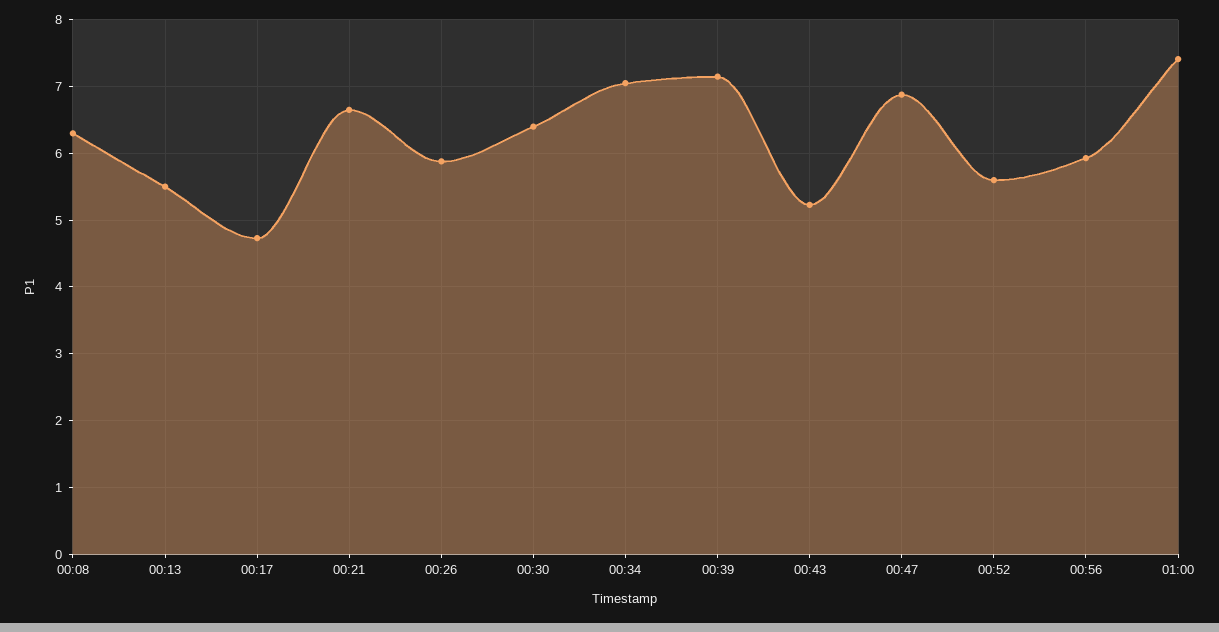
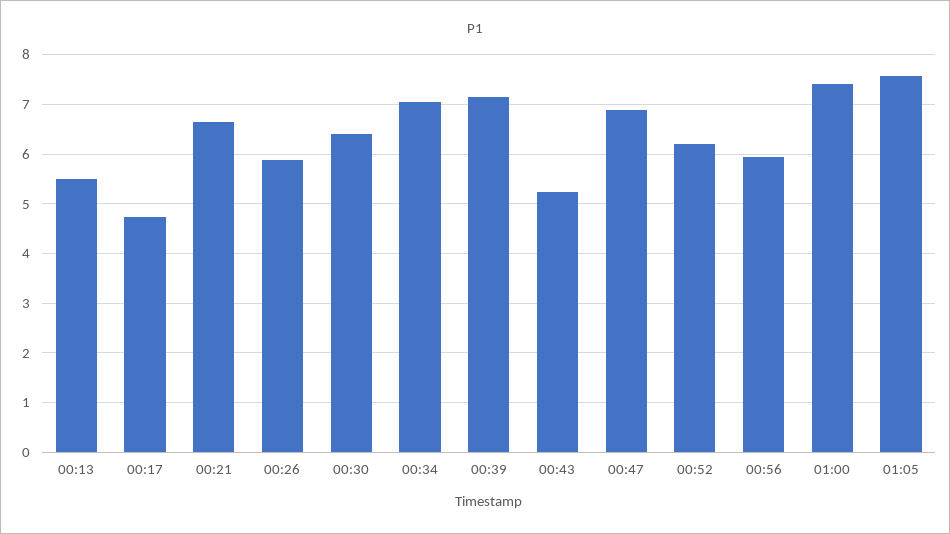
00:08: 6.3 -> none
00:52: 5.6 -> 6.2
01:05: none -> 7.6

